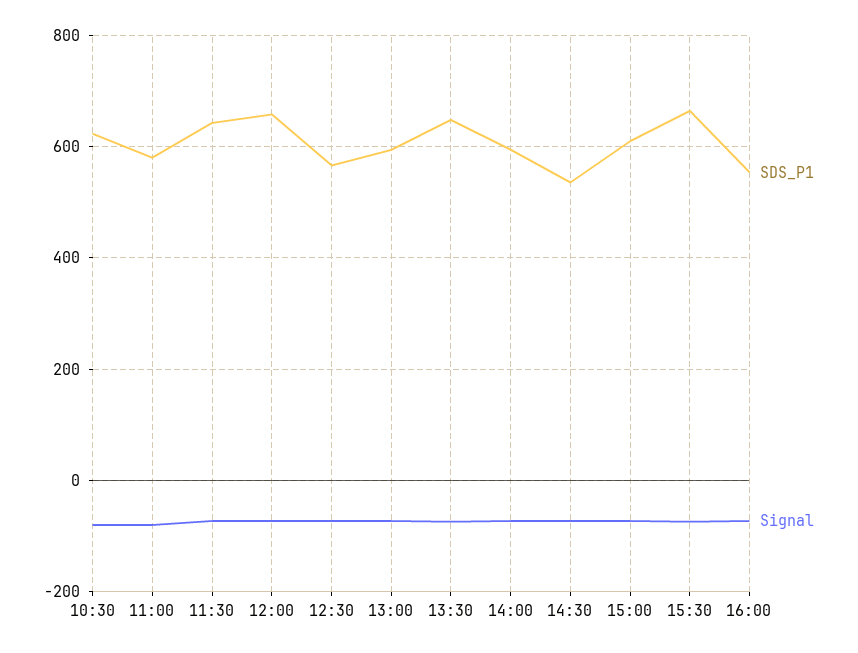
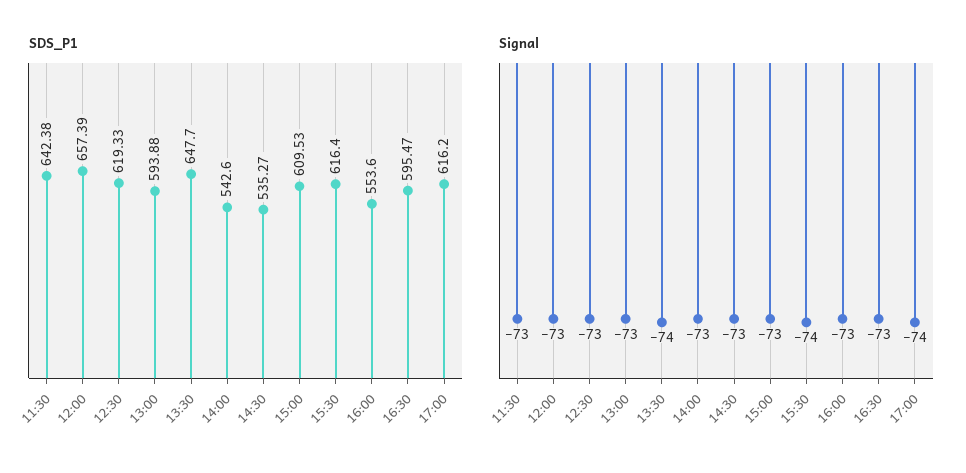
SDS_P1, 10:30: 620 -> none
Signal, 10:30: -80 -> none
SDS_P1, 11:00: 580 -> none
Signal, 11:00: -80 -> none
SDS_P1, 12:30: 560 -> 619.33
SDS_P1, 14:00: 600 -> 542.6
SDS_P1, 15:30: 660 -> 616.4
SDS_P1, 16:30: none -> 595.47
SDS_P1, 17:00: none -> 616.2
Signal, 16:30: none -> -73
Signal, 17:00: none -> -74

